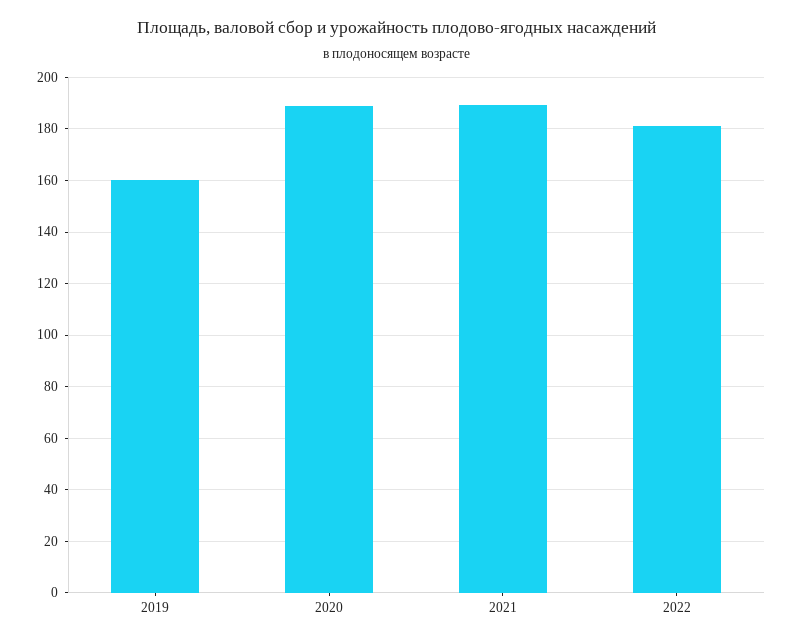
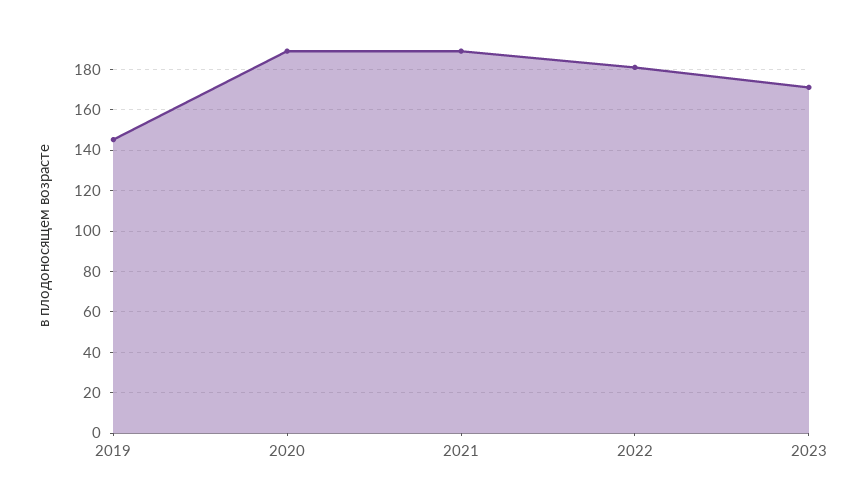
2019: 160 -> 145
2023: none -> 170

